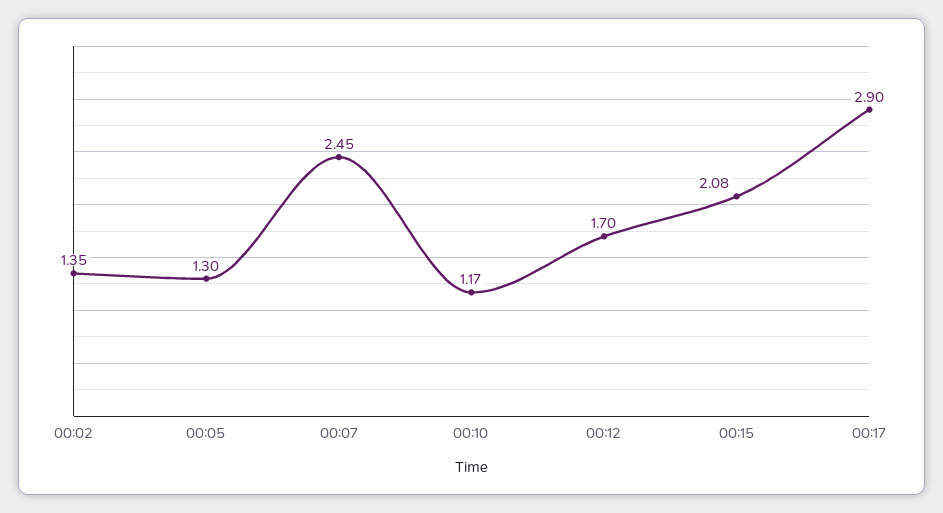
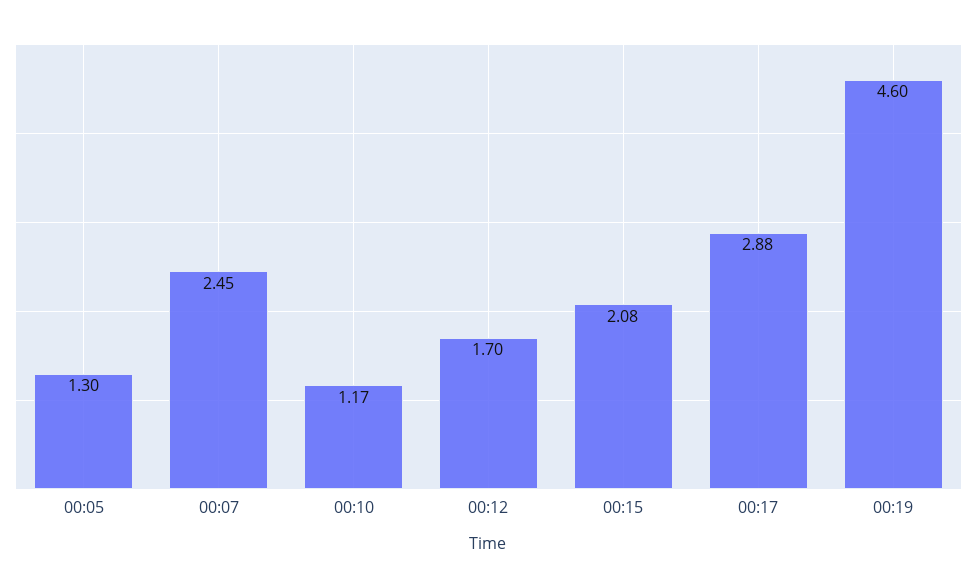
00:02: 1.35 -> none
00:17: 2.9 -> 2.88
00:19: none -> 4.6

